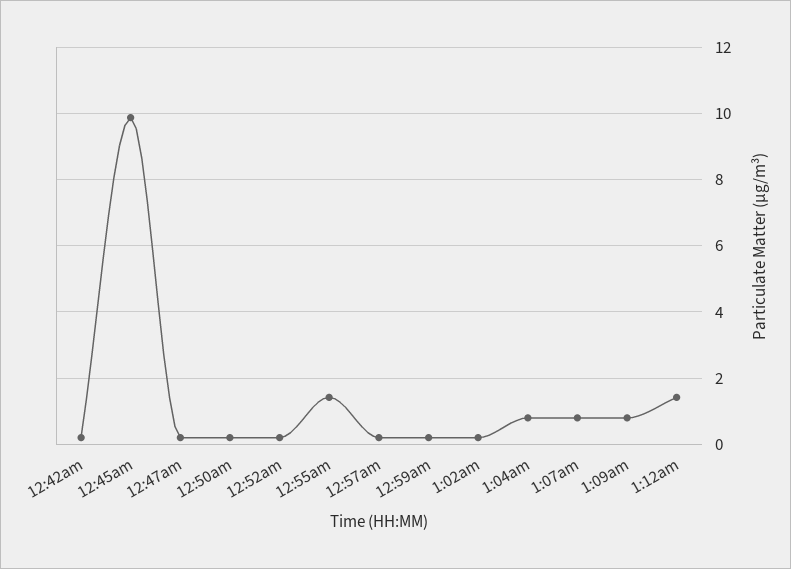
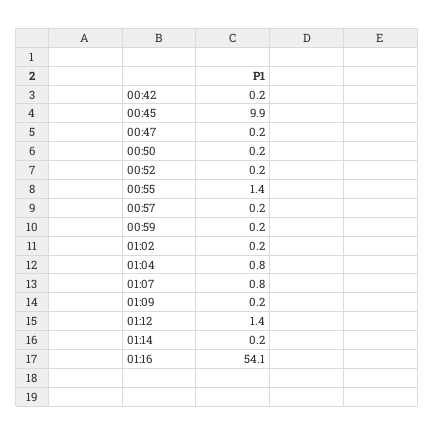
1:09am: 0.8 -> 0.2
01:14: none -> 0.2
01:16: none -> 54.1

